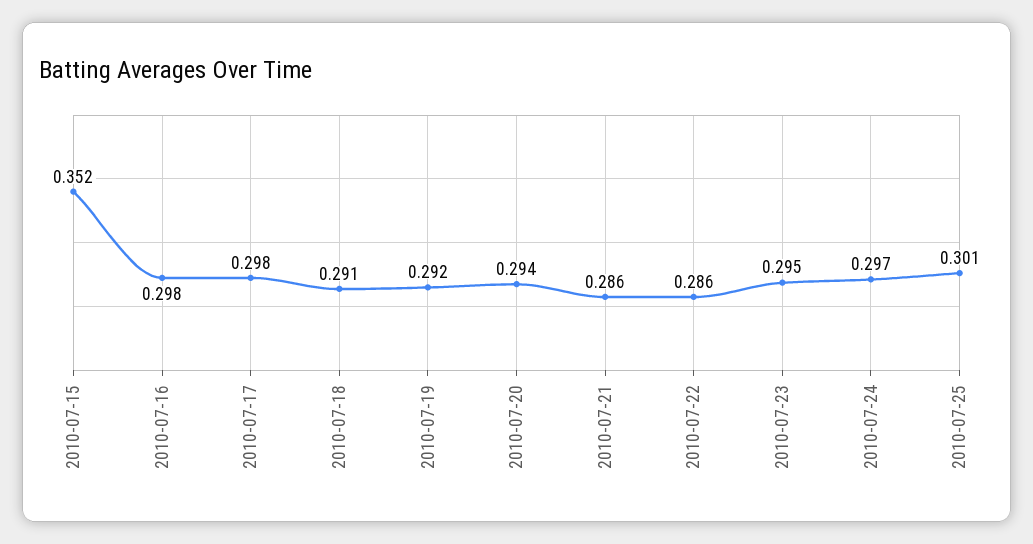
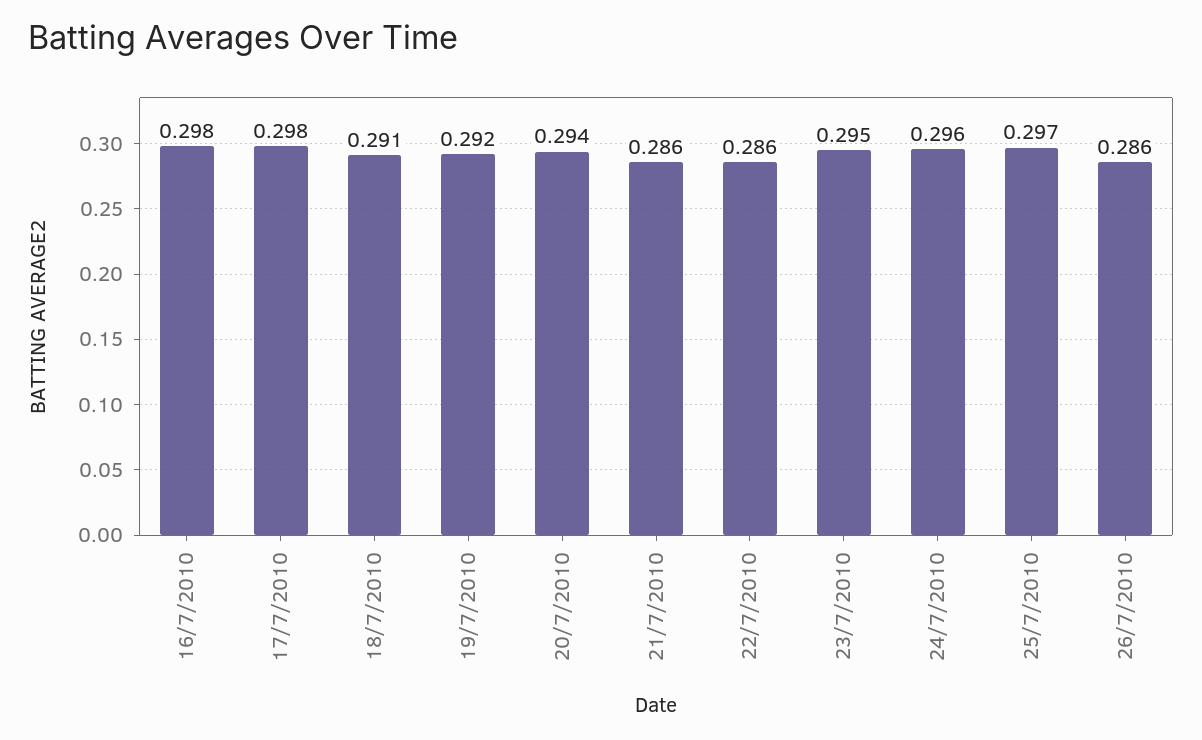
2010-07-15: 0.352 -> none
2010-07-24: 0.297 -> 0.296
2010-07-25: 0.301 -> 0.297
26/7/2010: none -> 0.286

